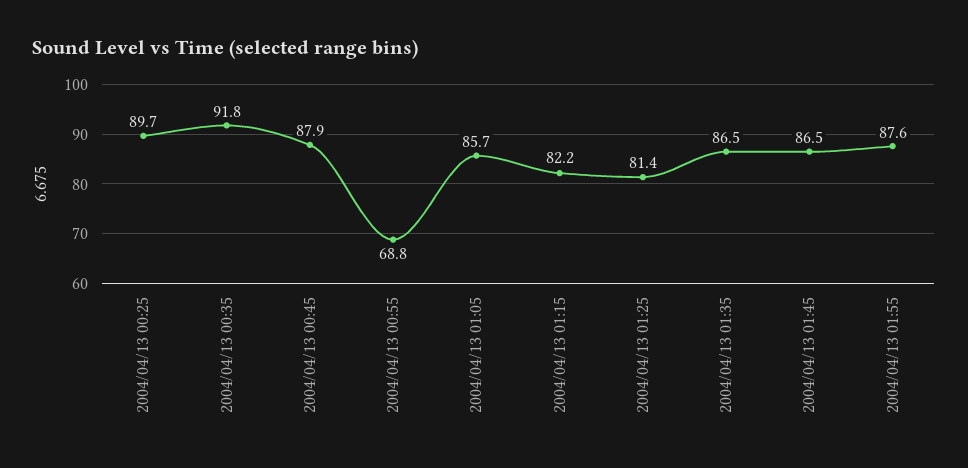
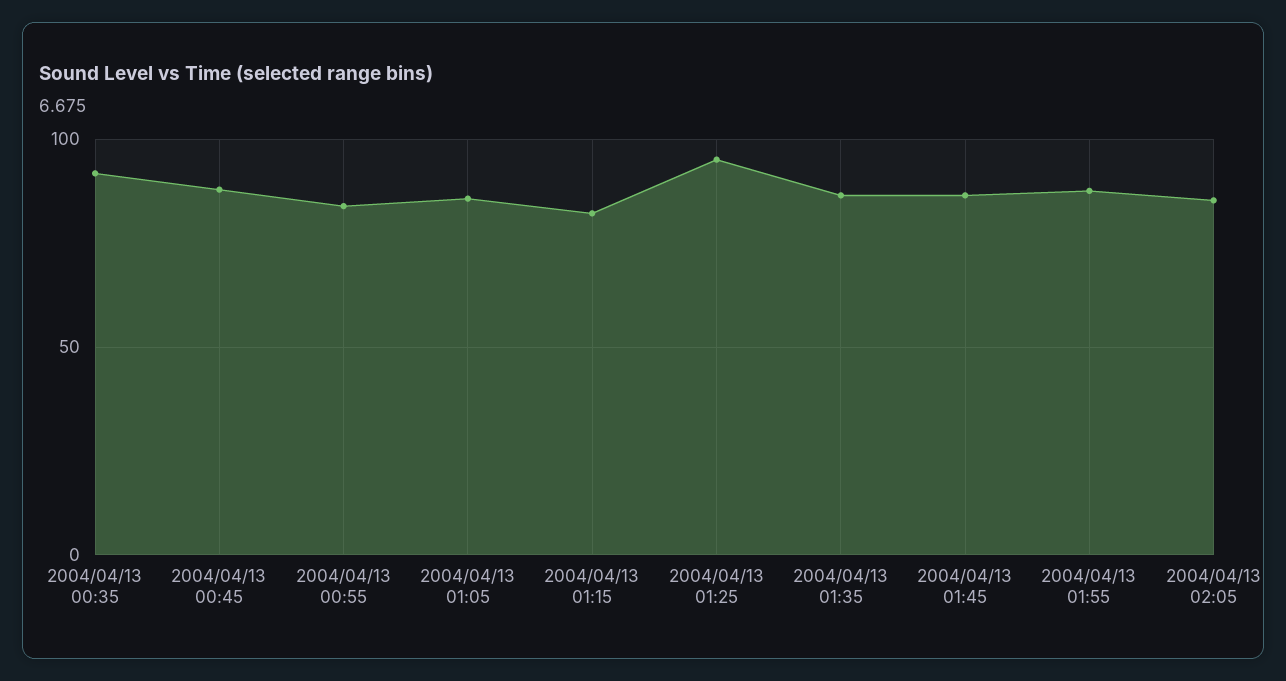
2004/04/13 00:25: 89.7 -> none
2004/04/13 00:55: 68.8 -> 85
2004/04/13 01:25: 81.4 -> 95
2004/04/13 02:05: none -> 85

